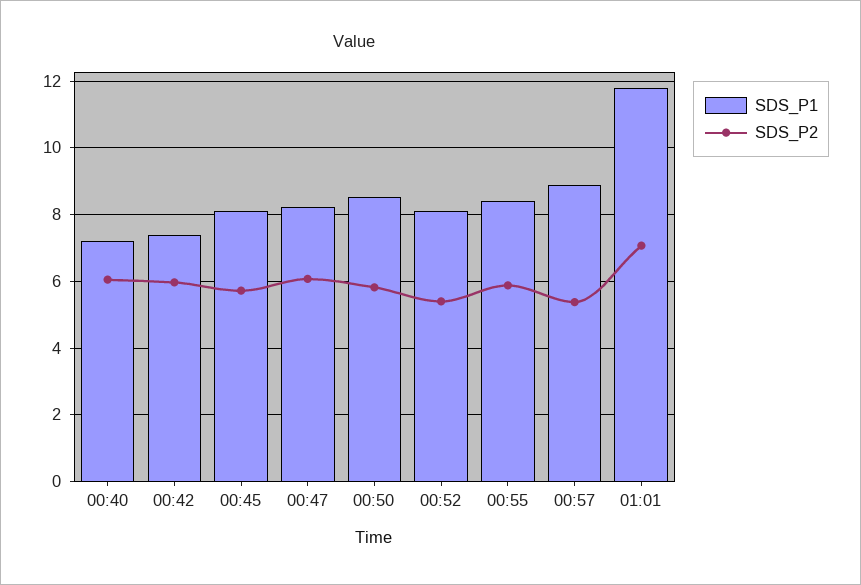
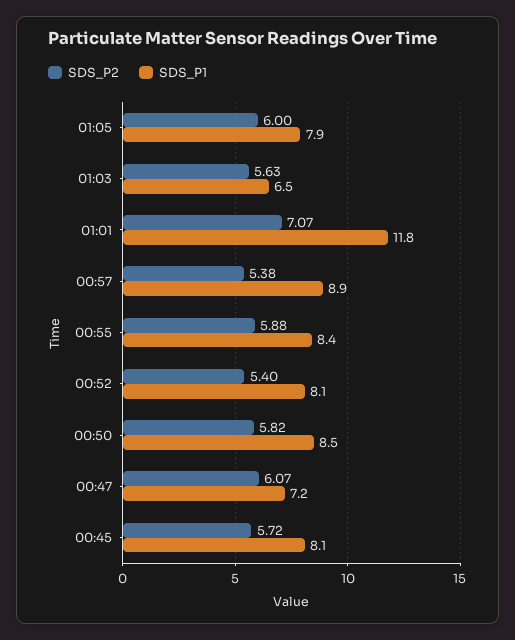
SDS_P1, 00:40: 7.2 -> none
SDS_P2, 00:40: 6 -> none
SDS_P1, 00:42: 7.4 -> none
SDS_P2, 00:42: 6 -> none
SDS_P1, 00:47: 8.2 -> 7.2
SDS_P2, 01:05: none -> 6
SDS_P1, 01:05: none -> 7.9
SDS_P2, 01:03: none -> 5.63
SDS_P1, 01:03: none -> 6.5

